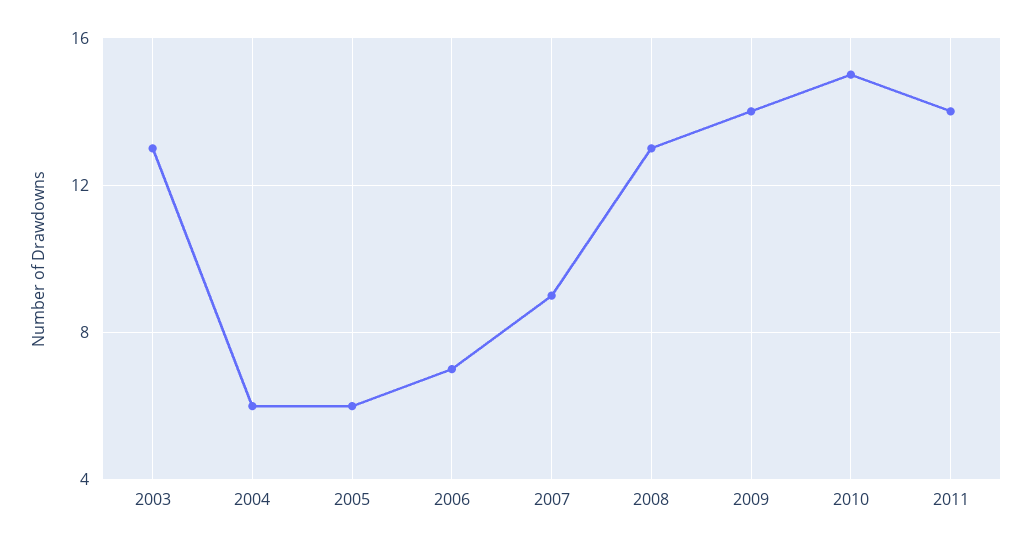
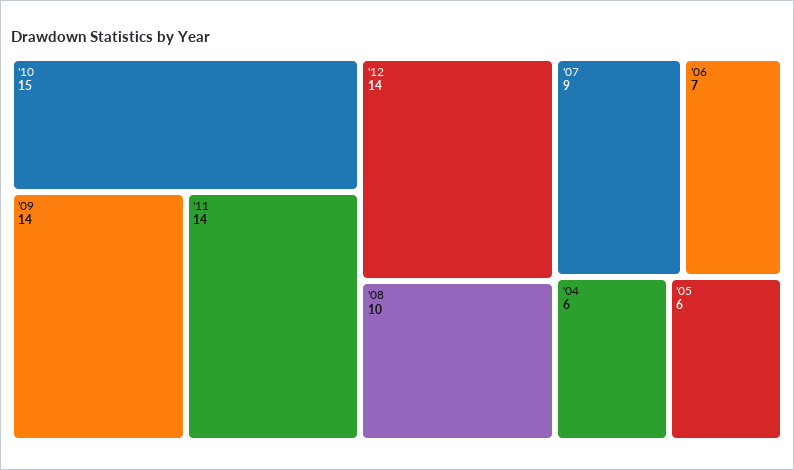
2003: 13 -> none
2008: 13 -> 10
'12: none -> 14

